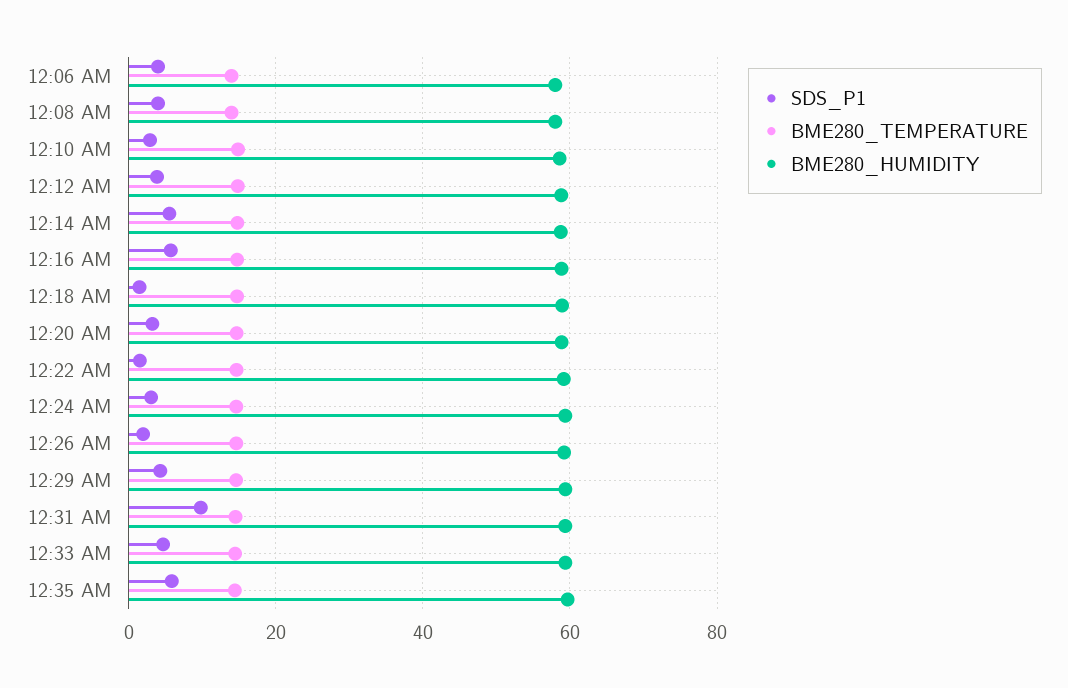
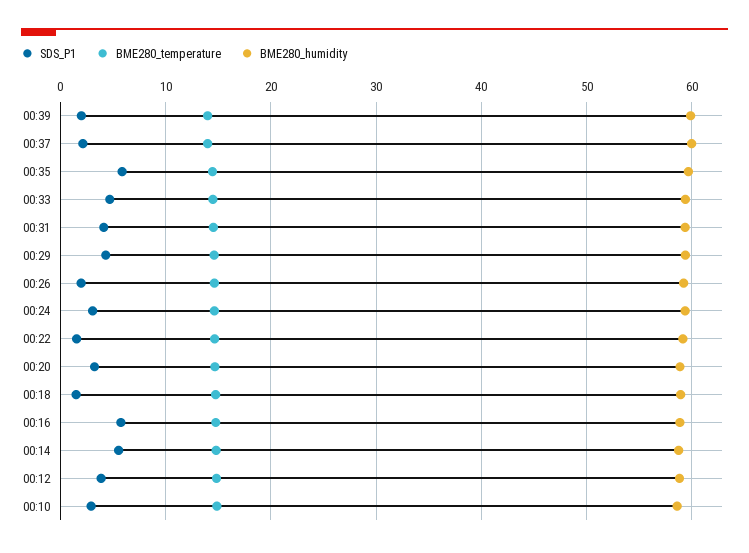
SDS_P1, 12:06 AM: 4 -> none
BME280_TEMPERATURE, 12:06 AM: 14 -> none
BME280_HUMIDITY, 12:06 AM: 58 -> none
SDS_P1, 12:08 AM: 4 -> none
BME280_TEMPERATURE, 12:08 AM: 14 -> none
BME280_HUMIDITY, 12:08 AM: 58 -> none
SDS_P1, 12:31 AM: 10 -> 4
SDS_P1, 00:39: none -> 2
BME280_TEMPERATURE, 00:39: none -> 14
BME280_HUMIDITY, 00:39: none -> 60
SDS_P1, 00:37: none -> 2
BME280_TEMPERATURE, 00:37: none -> 14
BME280_HUMIDITY, 00:37: none -> 60

